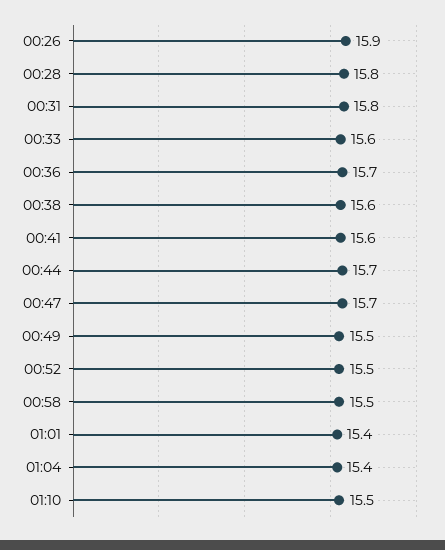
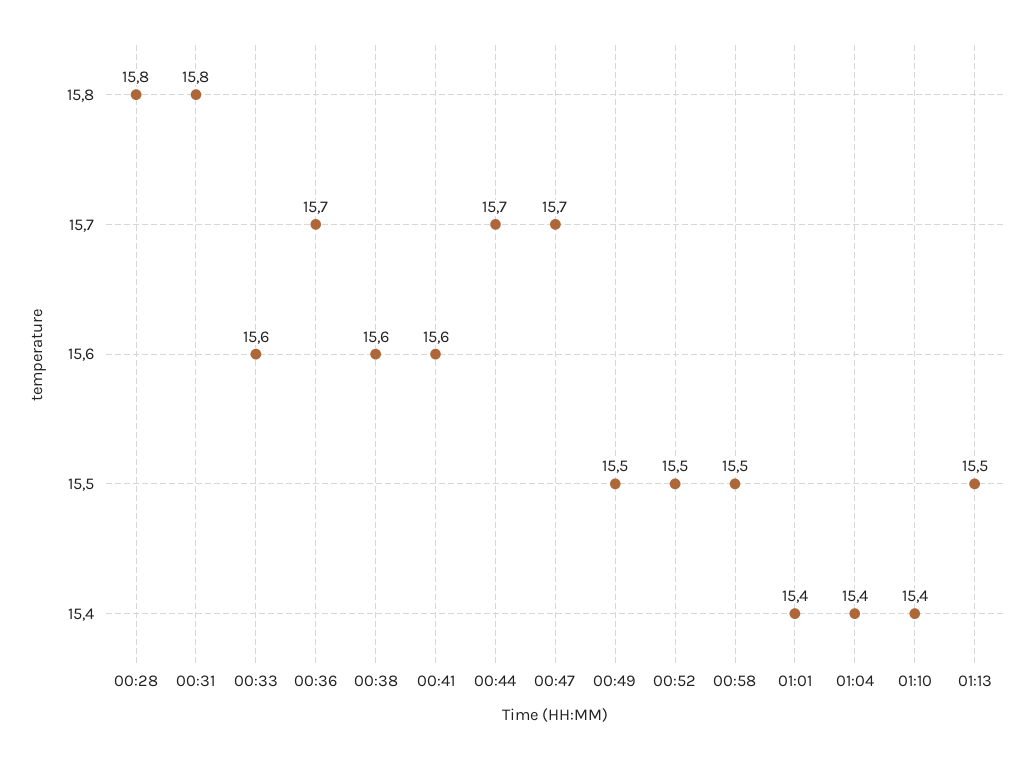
00:26: 15.9 -> none
01:10: 15.5 -> 15.4
01:13: none -> 15.5

